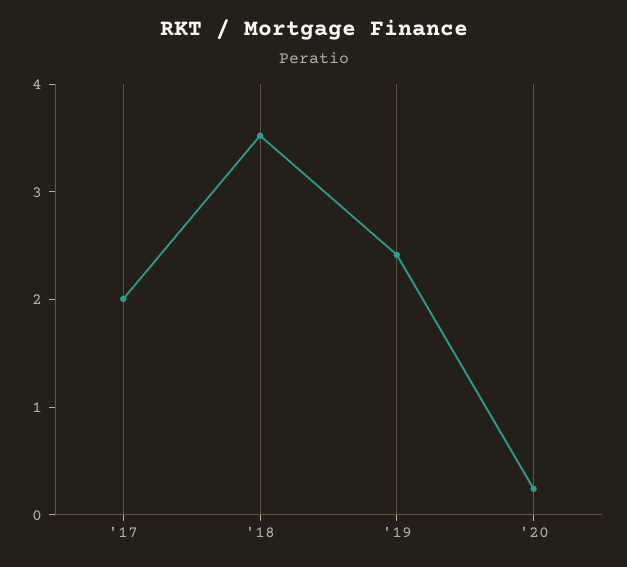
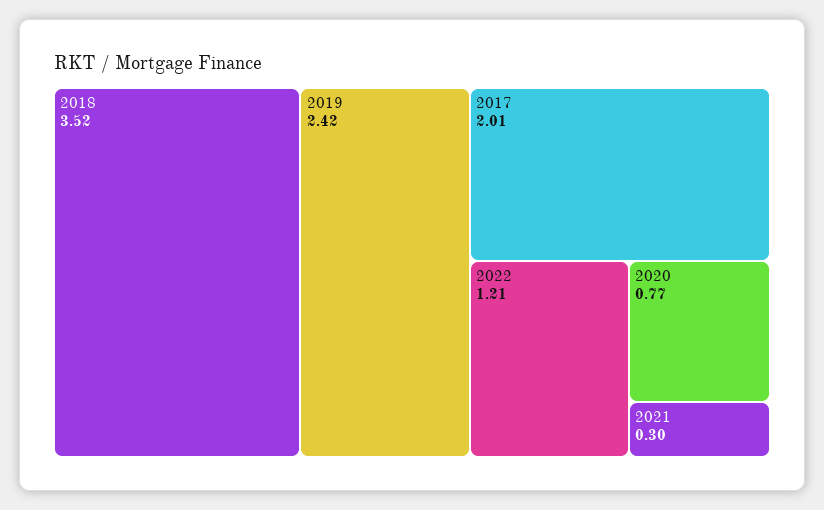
'20: 0.2 -> 0.77
2022: none -> 1.21
2021: none -> 0.3

